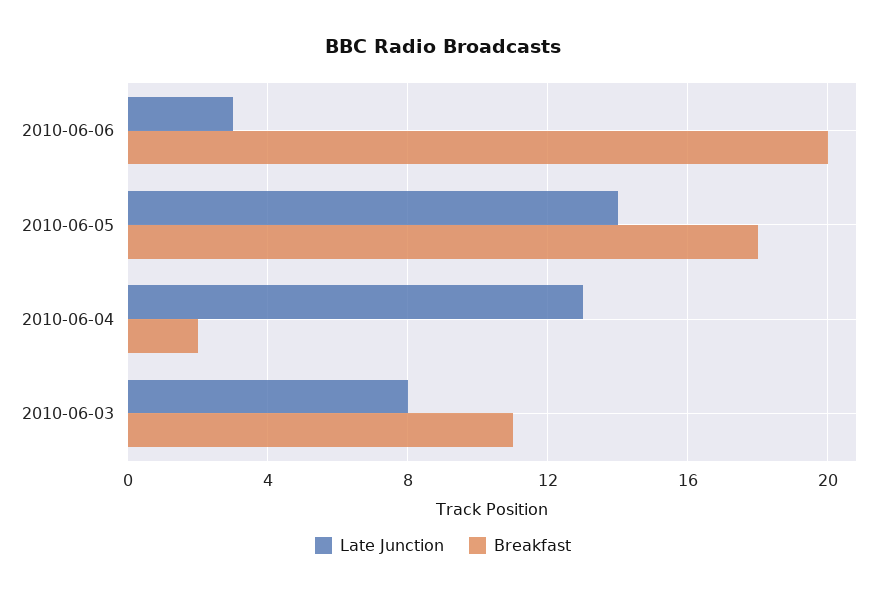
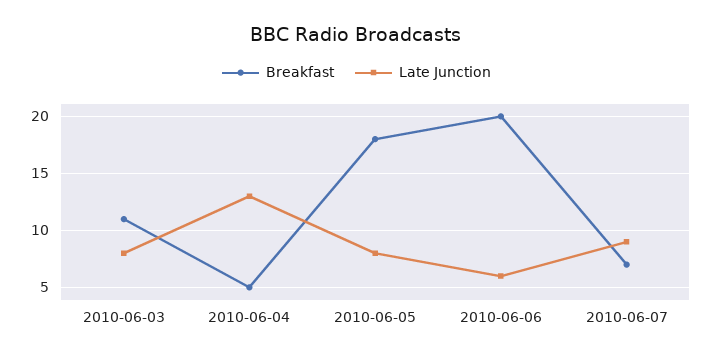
Late Junction, 2010-06-06: 3 -> 6
Late Junction, 2010-06-05: 14 -> 8
Breakfast, 2010-06-04: 2 -> 5
Breakfast, 2010-06-07: none -> 7
Late Junction, 2010-06-07: none -> 9

